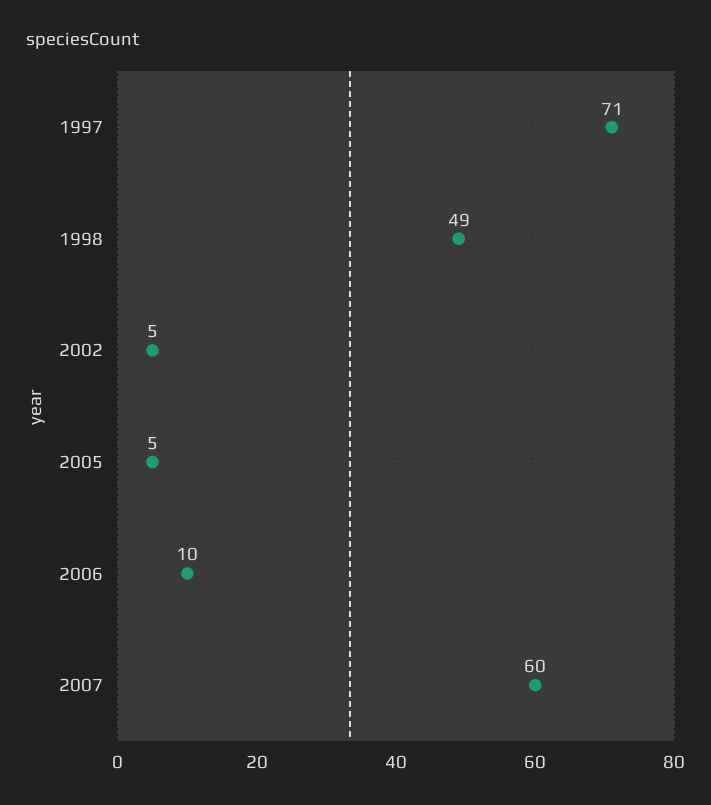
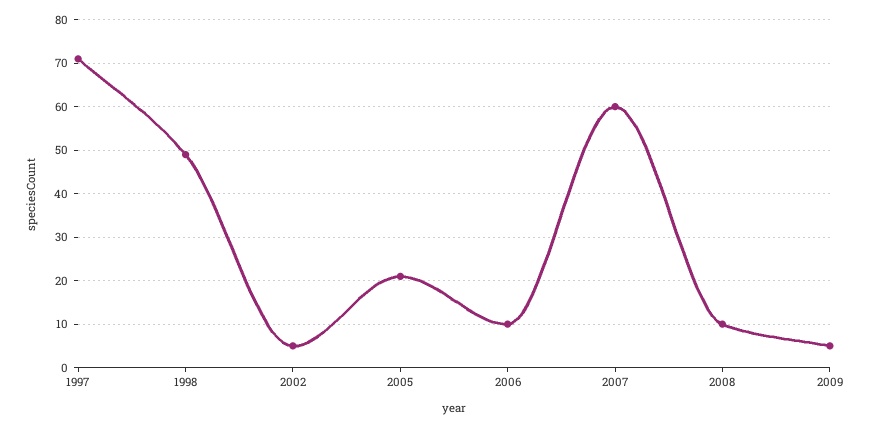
2005: 5 -> 20
2008: none -> 10
2009: none -> 5

